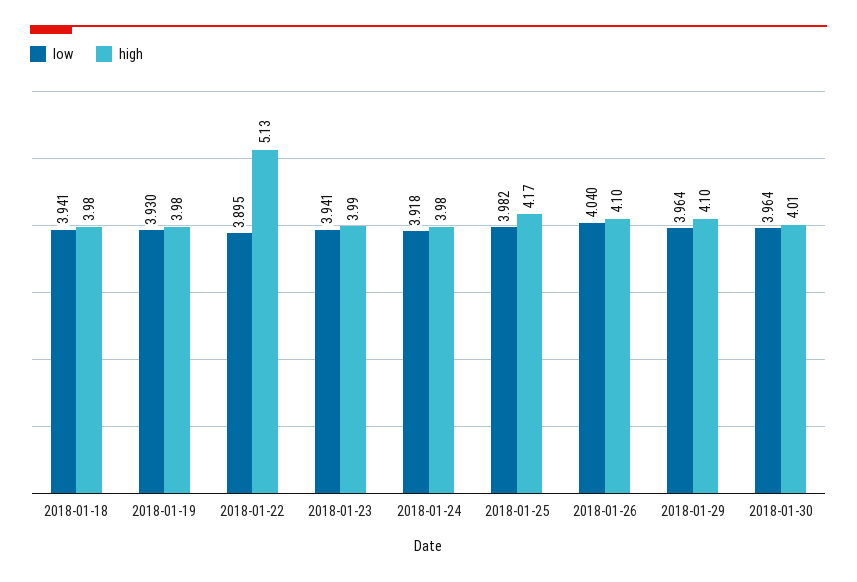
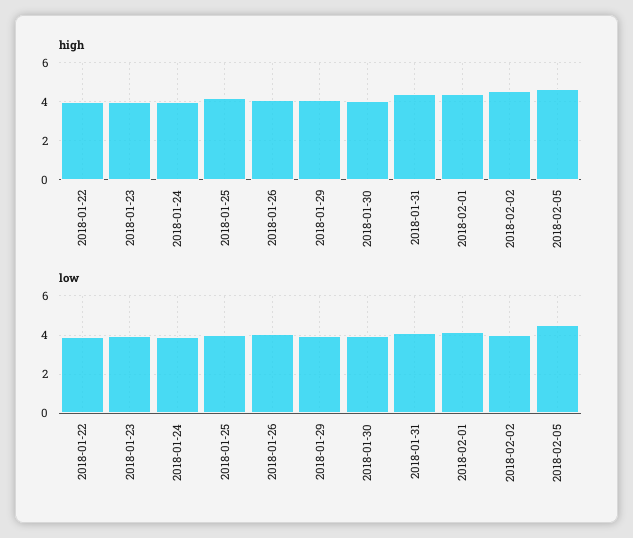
low, 2018-01-18: 3.941 -> none
high, 2018-01-18: 3.98 -> none
low, 2018-01-19: 3.93 -> none
high, 2018-01-19: 3.98 -> none
high, 2018-01-22: 5.13 -> 4
high, 2018-01-31: none -> 4.5
high, 2018-02-01: none -> 4.5
high, 2018-02-02: none -> 4.5
high, 2018-02-05: none -> 4.5
low, 2018-01-31: none -> 4
low, 2018-02-01: none -> 4
low, 2018-02-02: none -> 4
low, 2018-02-05: none -> 4.5

